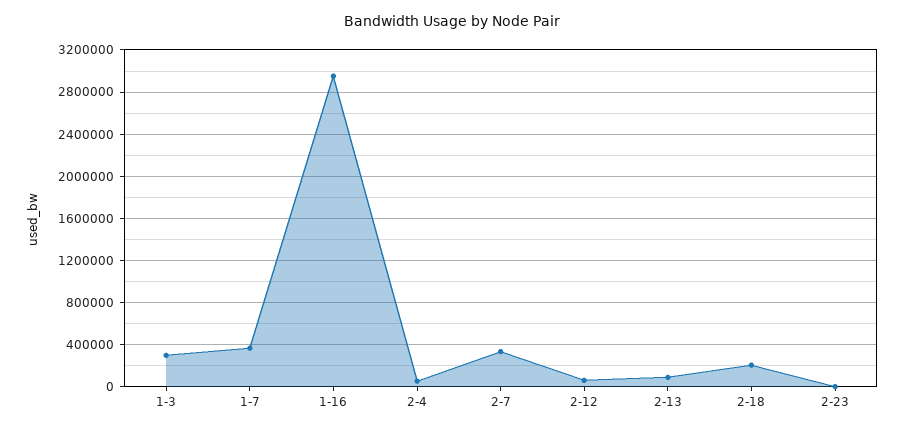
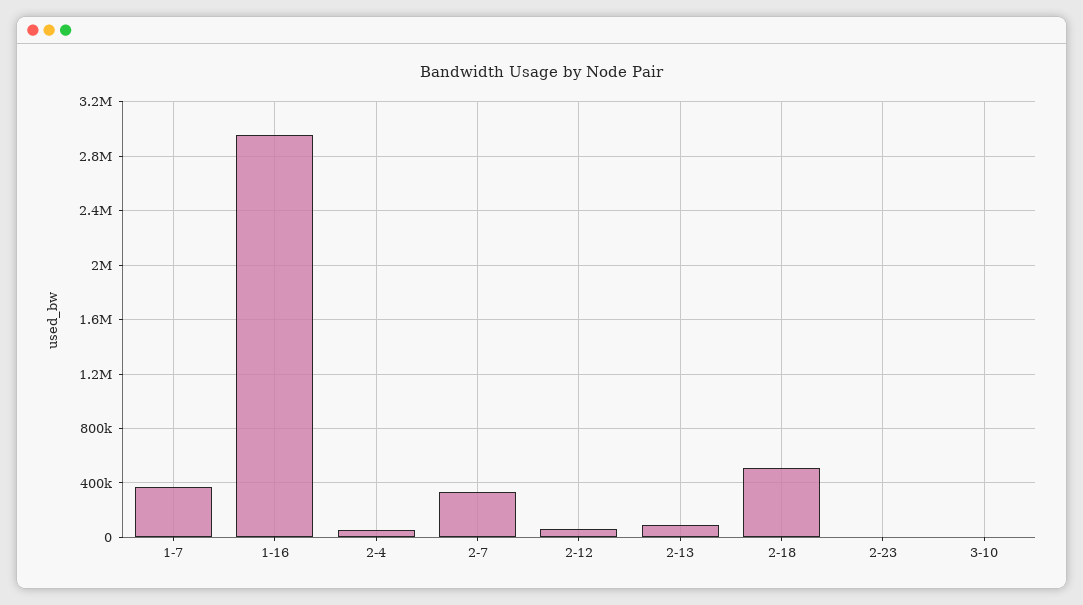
1-3: 300000 -> none
2-18: 200000 -> 500000
3-10: none -> 0

